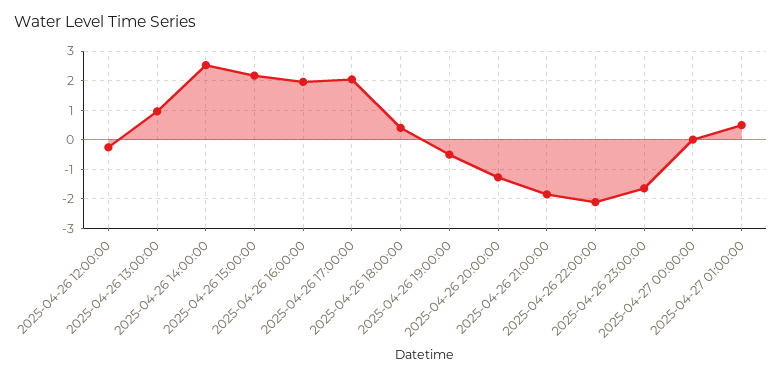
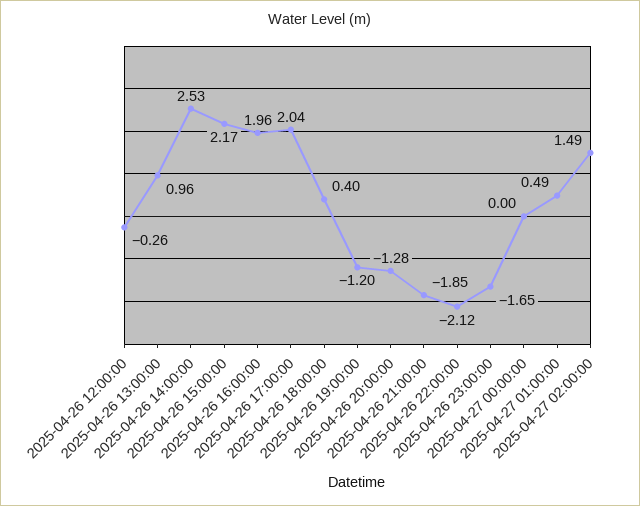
2025-04-26 19:00:00: -0.5 -> -1.2
2025-04-27 02:00:00: none -> 1.49

